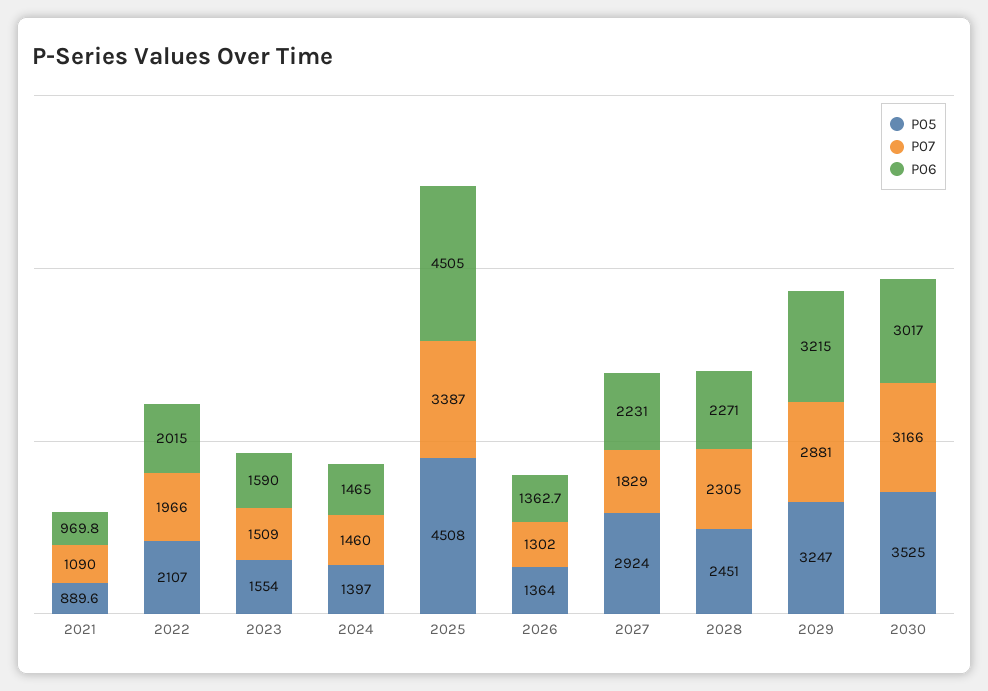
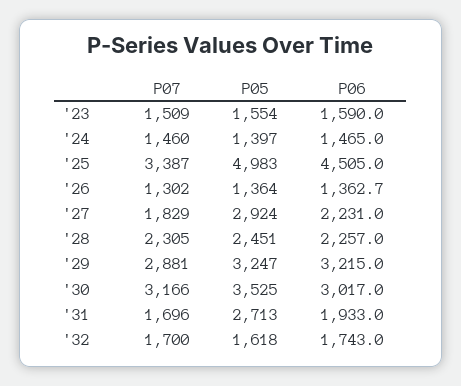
P05, 2021: 889.6 -> none
P07, 2021: 1090 -> none
P06, 2021: 969.8 -> none
P05, 2022: 2107 -> none
P07, 2022: 1966 -> none
P06, 2022: 2015 -> none
P05, 2025: 4508 -> 4983
P06, 2028: 2271 -> 2257
P07, '31: none -> 1696
P05, '31: none -> 2713
P06, '31: none -> 1933
P07, '32: none -> 1700
P05, '32: none -> 1618
P06, '32: none -> 1743

